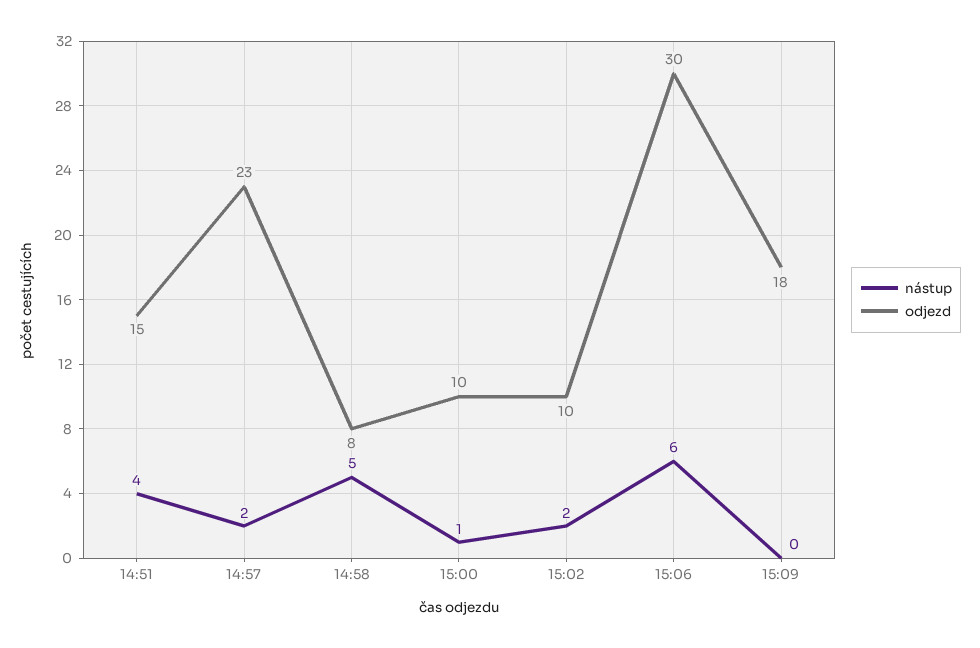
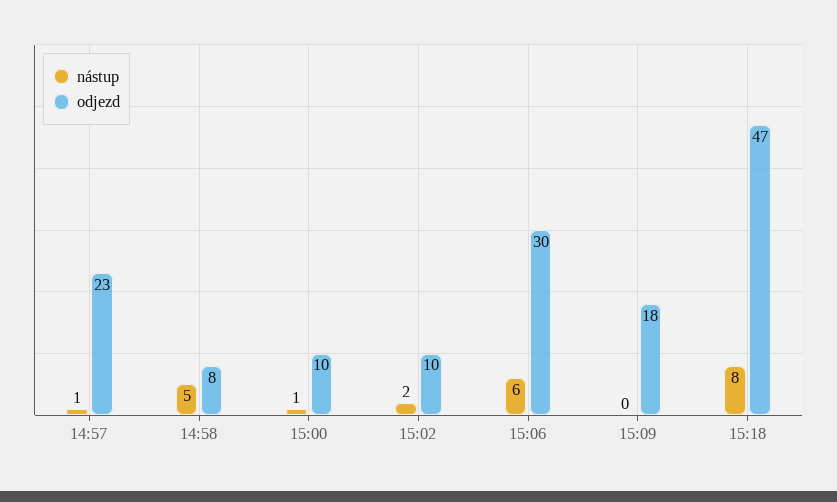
nástup, 14:51: 4 -> none
odjezd, 14:51: 15 -> none
nástup, 14:57: 2 -> 1
nástup, 15:18: none -> 8
odjezd, 15:18: none -> 47

